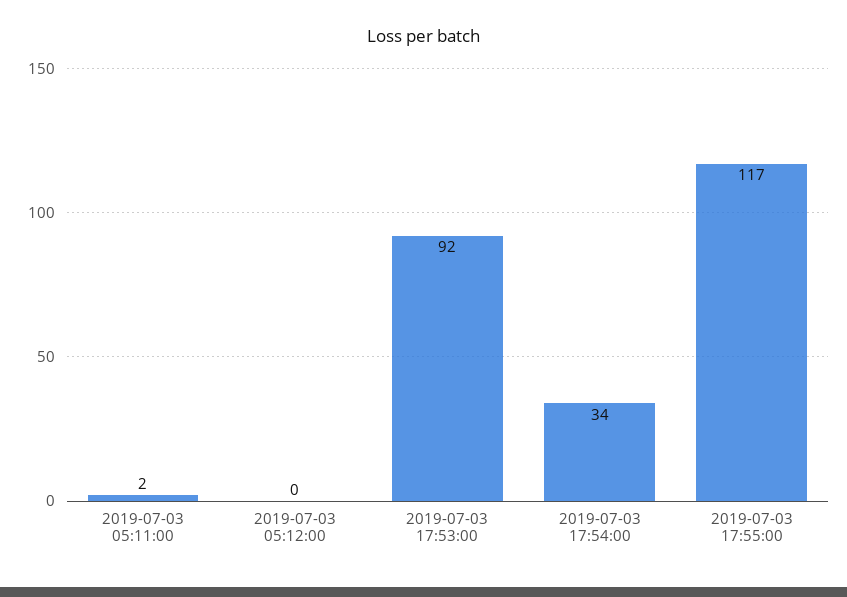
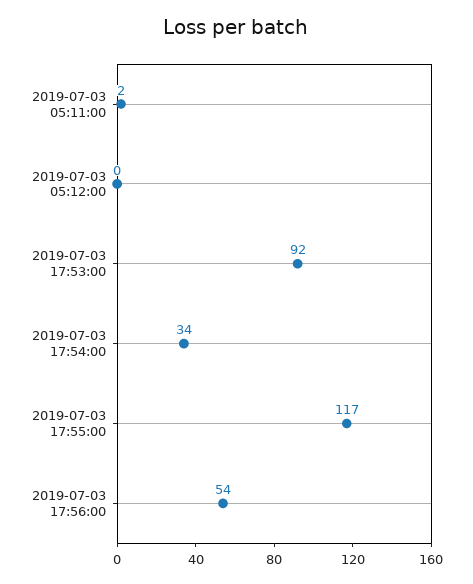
2019-07-03 17:56:00: none -> 54

